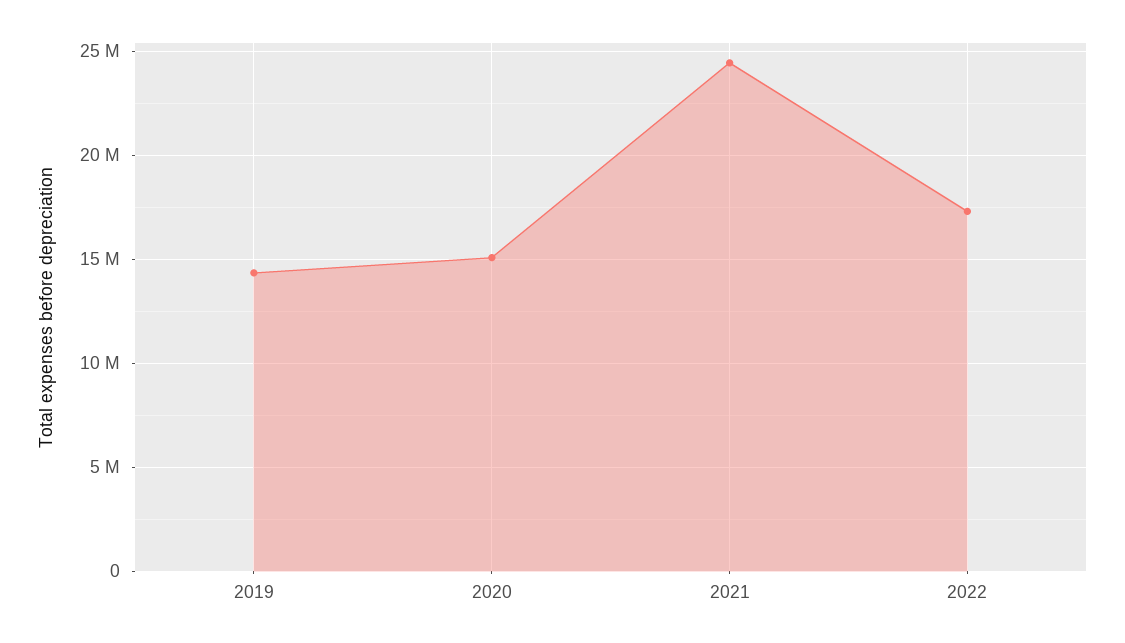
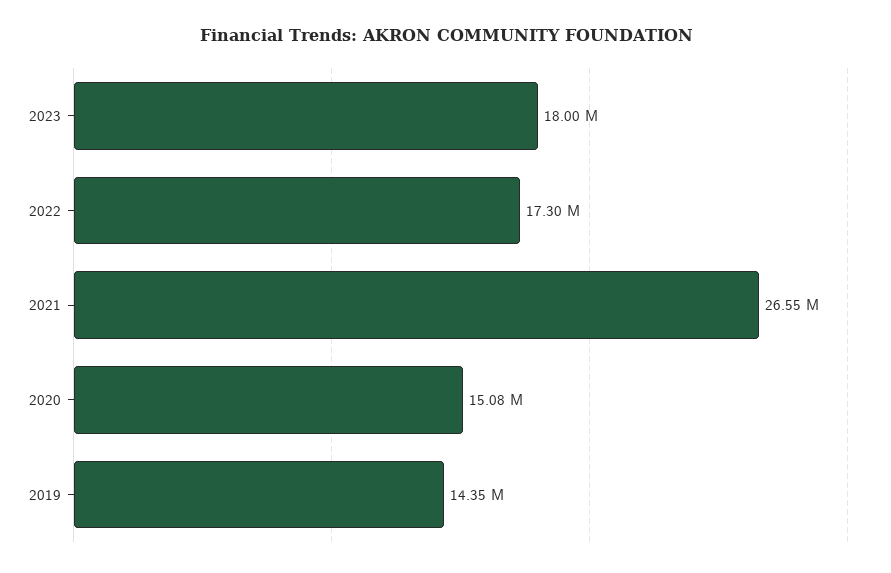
2021: 24500000 -> 26550000
2023: none -> 18000000

